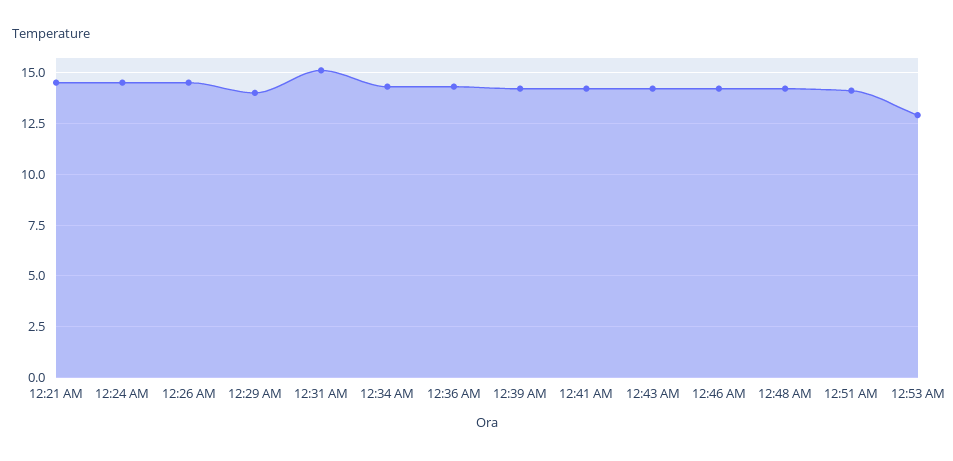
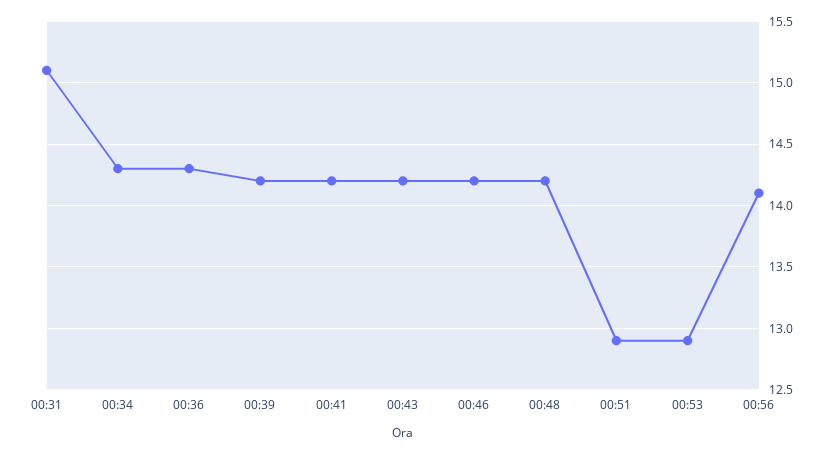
12:21 AM: 14.5 -> none
12:24 AM: 14.5 -> none
12:26 AM: 14.5 -> none
12:29 AM: 14 -> none
12:51 AM: 14 -> 12.9
00:56: none -> 14.1

